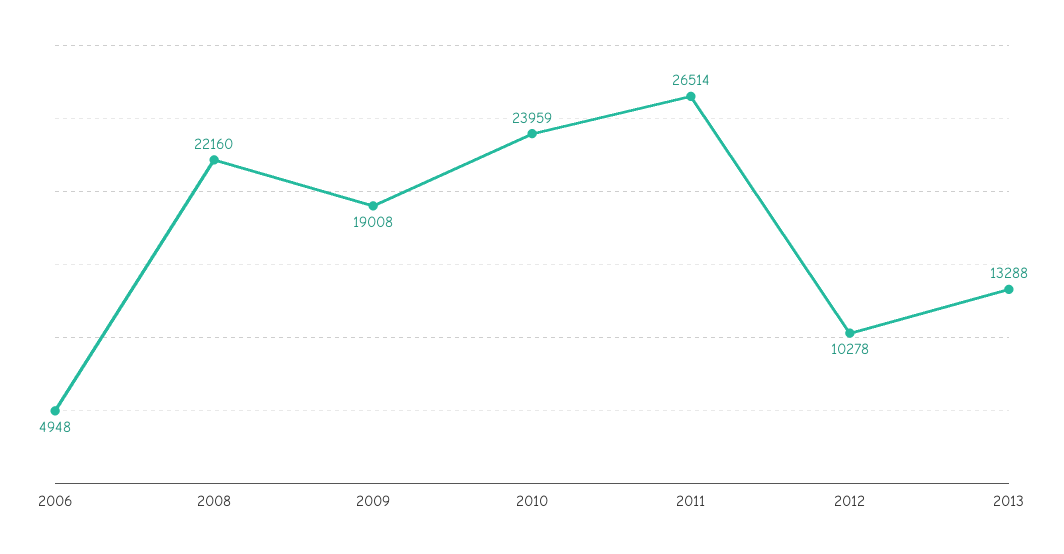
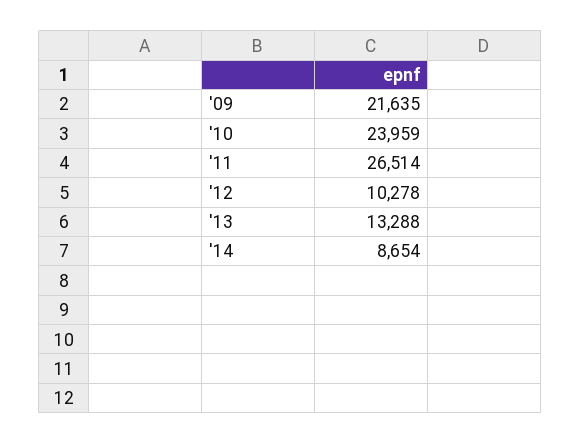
2006: 4948 -> none
2008: 22160 -> none
2009: 19008 -> 21635
'14: none -> 8654

